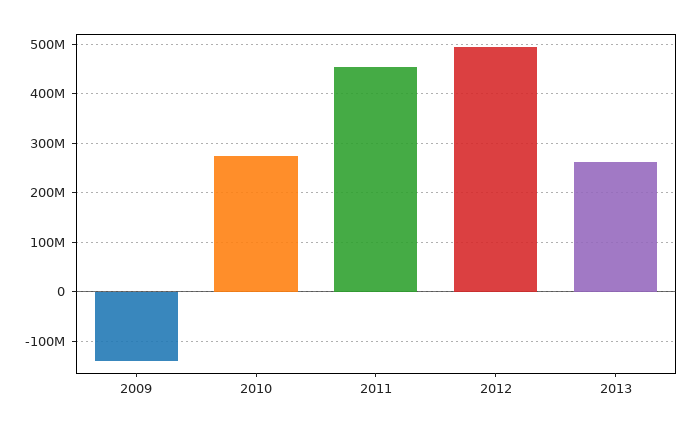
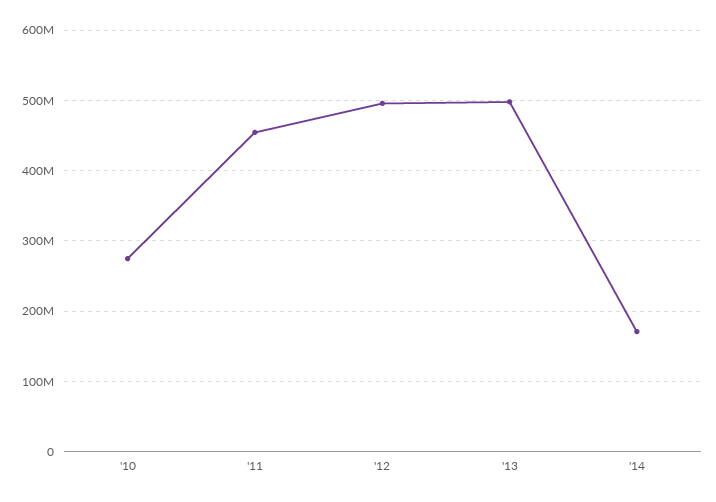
2009: -140000000 -> none
2013: 260000000 -> 500000000
'14: none -> 170000000

